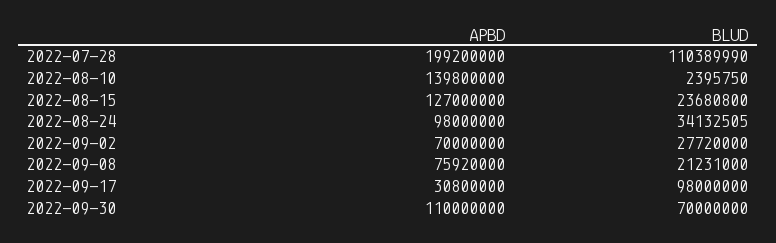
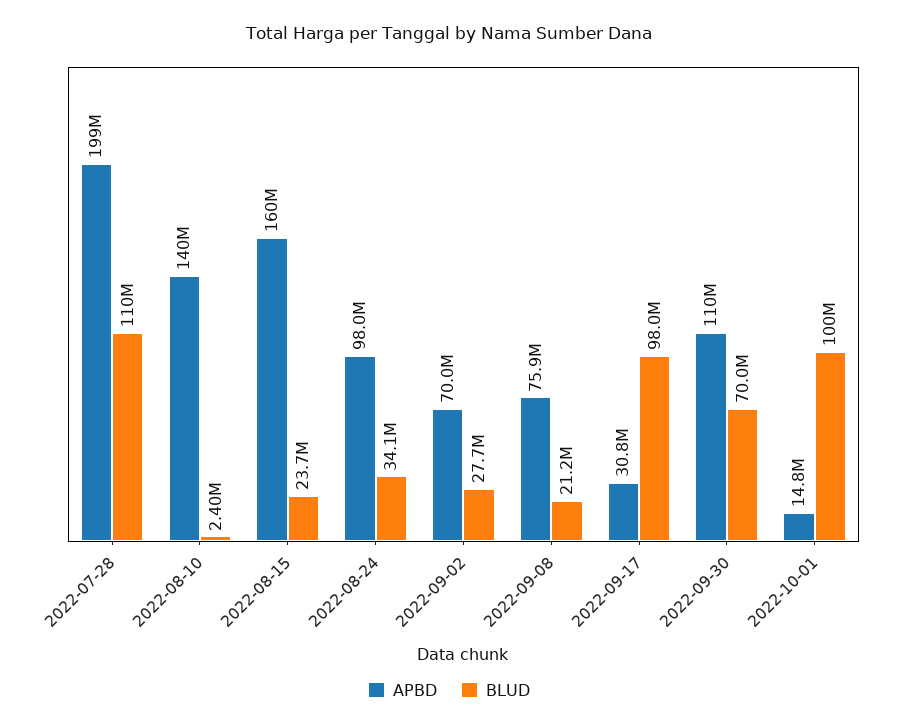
APBD, 2022-08-15: 127000000 -> 160000000
APBD, 2022-10-01: none -> 14800000
BLUD, 2022-10-01: none -> 100000000

